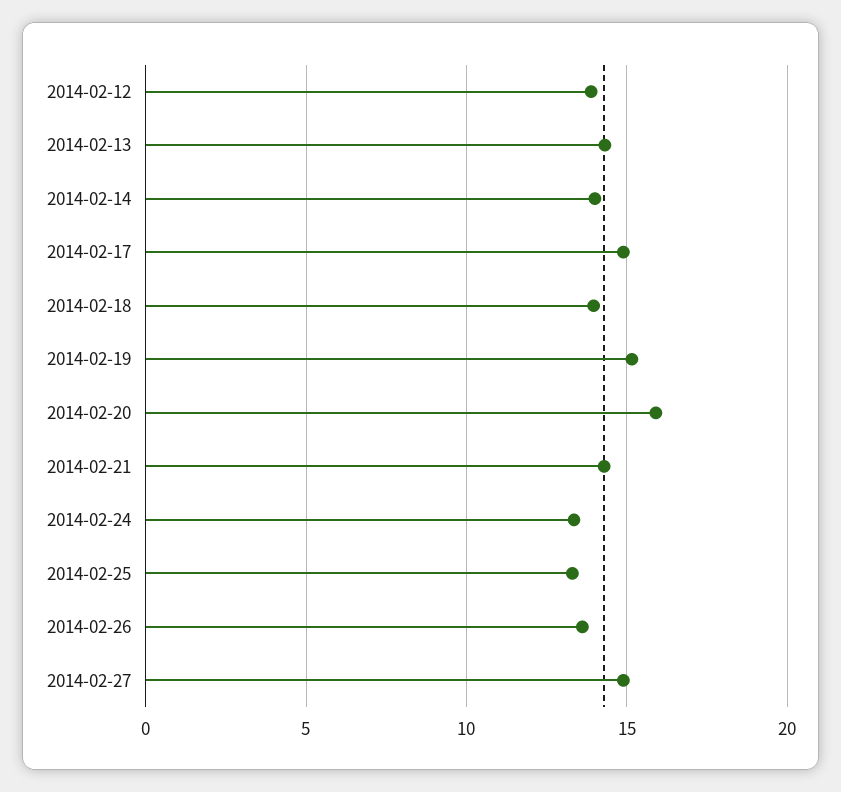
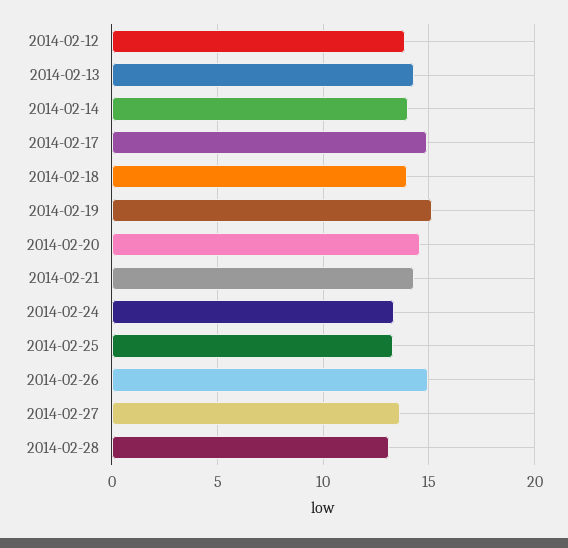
2014-02-20: 16 -> 14.5
2014-02-26: 13.5 -> 15
2014-02-27: 15 -> 13.5
2014-02-28: none -> 13

